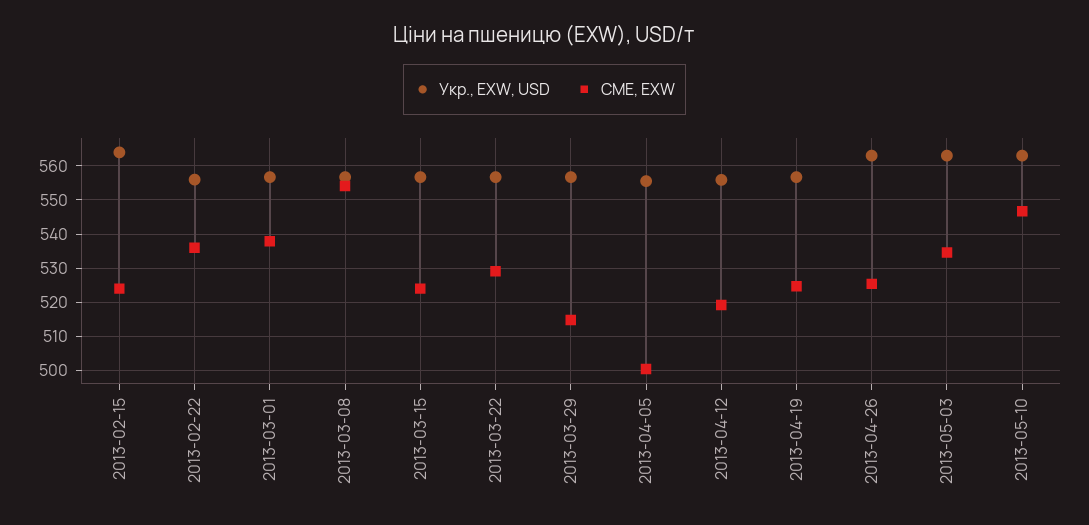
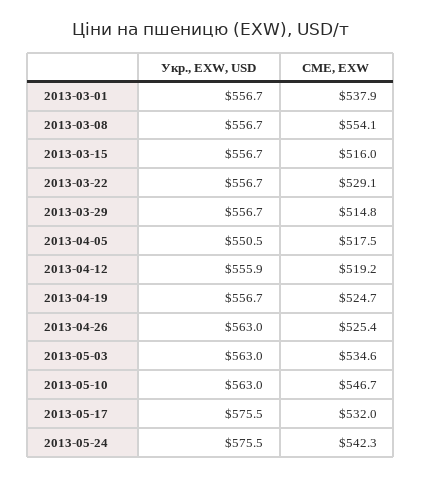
Укр., EXW, USD, 2013-02-15: 564 -> none
CME, EXW, 2013-02-15: 524 -> none
Укр., EXW, USD, 2013-02-22: 556 -> none
CME, EXW, 2013-02-22: 536 -> none
CME, EXW, 2013-03-15: 524 -> 516
Укр., EXW, USD, 2013-04-05: 556 -> 550.5
CME, EXW, 2013-04-05: 500 -> 517.5
Укр., EXW, USD, 2013-05-17: none -> 575.5
CME, EXW, 2013-05-17: none -> 532
Укр., EXW, USD, 2013-05-24: none -> 575.5
CME, EXW, 2013-05-24: none -> 542.3

